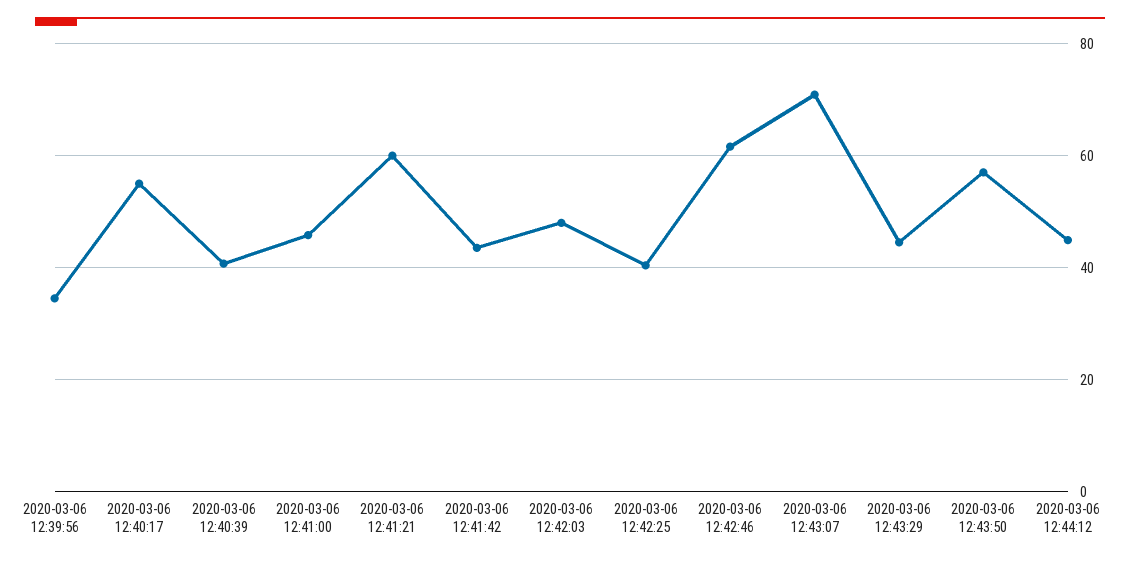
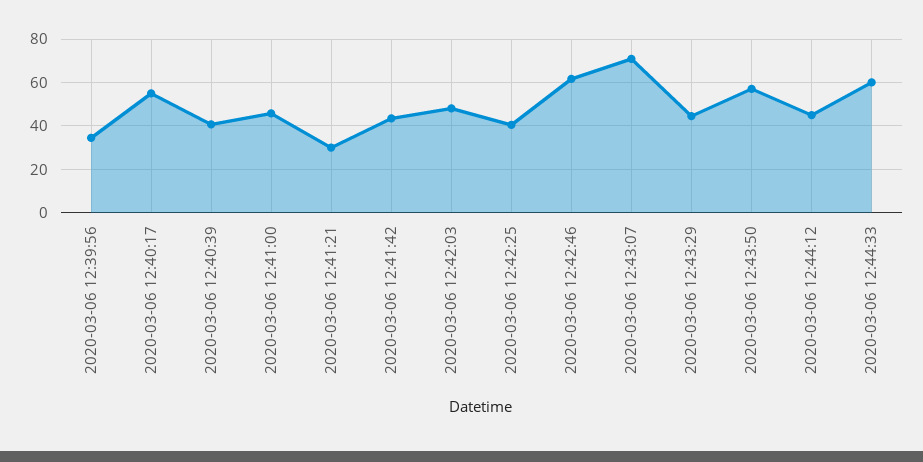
2020-03-06 12:41:21: 60 -> 30
2020-03-06 12:44:33: none -> 60

